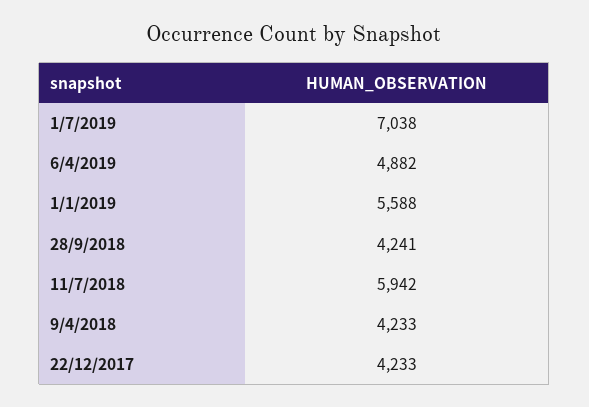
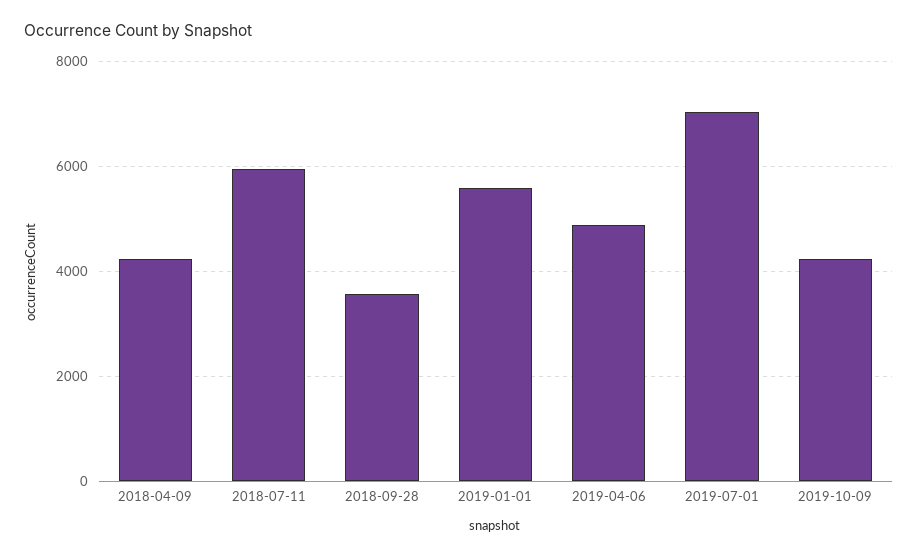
28/9/2018: 4241 -> 3600
22/12/2017: 4233 -> none
2019-10-09: none -> 4200

